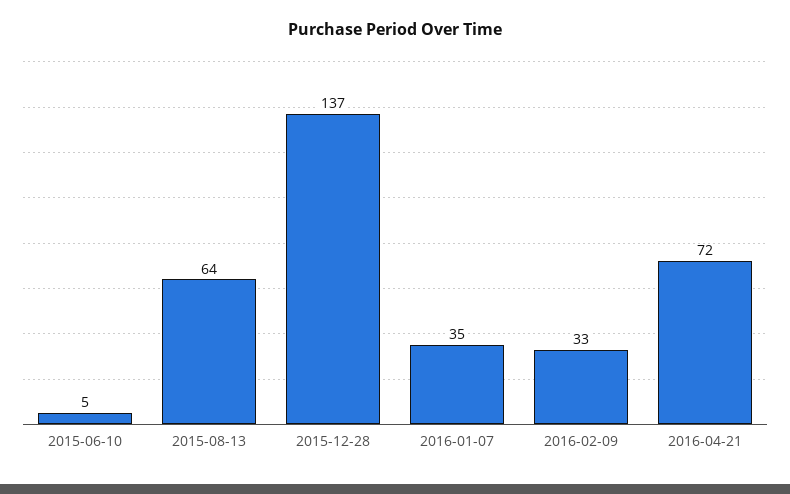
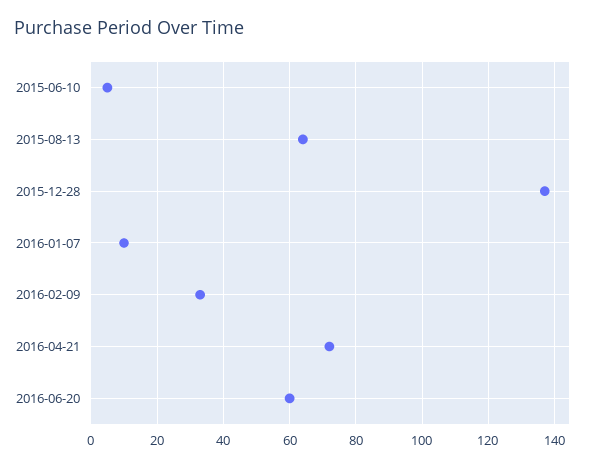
2016-01-07: 35 -> 10
2016-06-20: none -> 60

